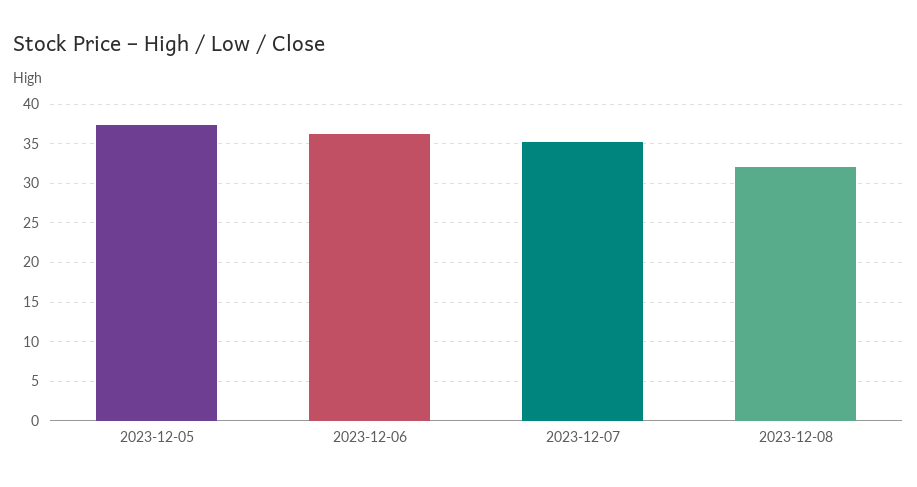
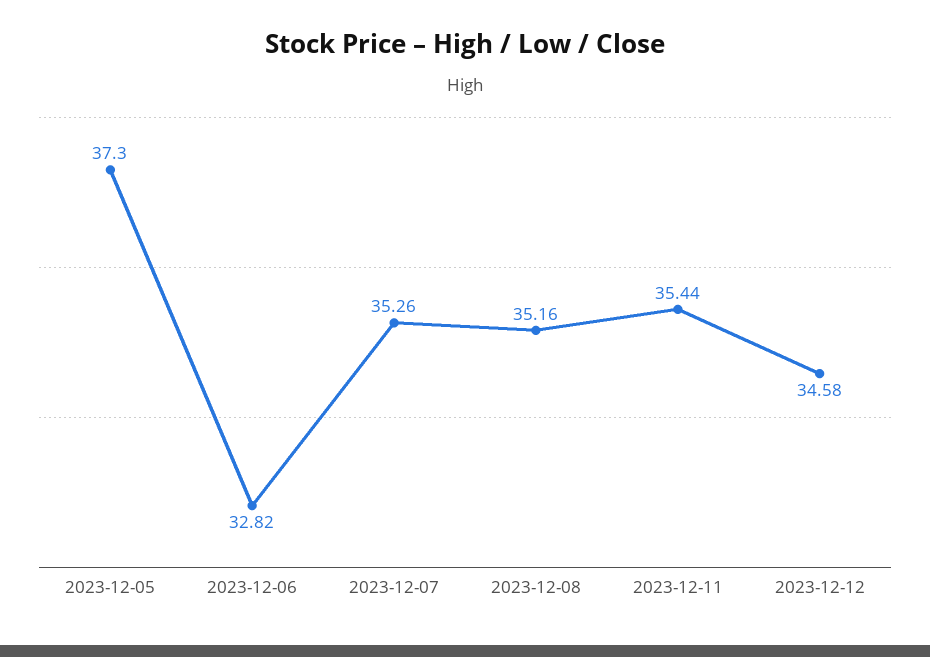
2023-12-06: 36 -> 32.82
2023-12-08: 32 -> 35.16
2023-12-11: none -> 35.44
2023-12-12: none -> 34.58

